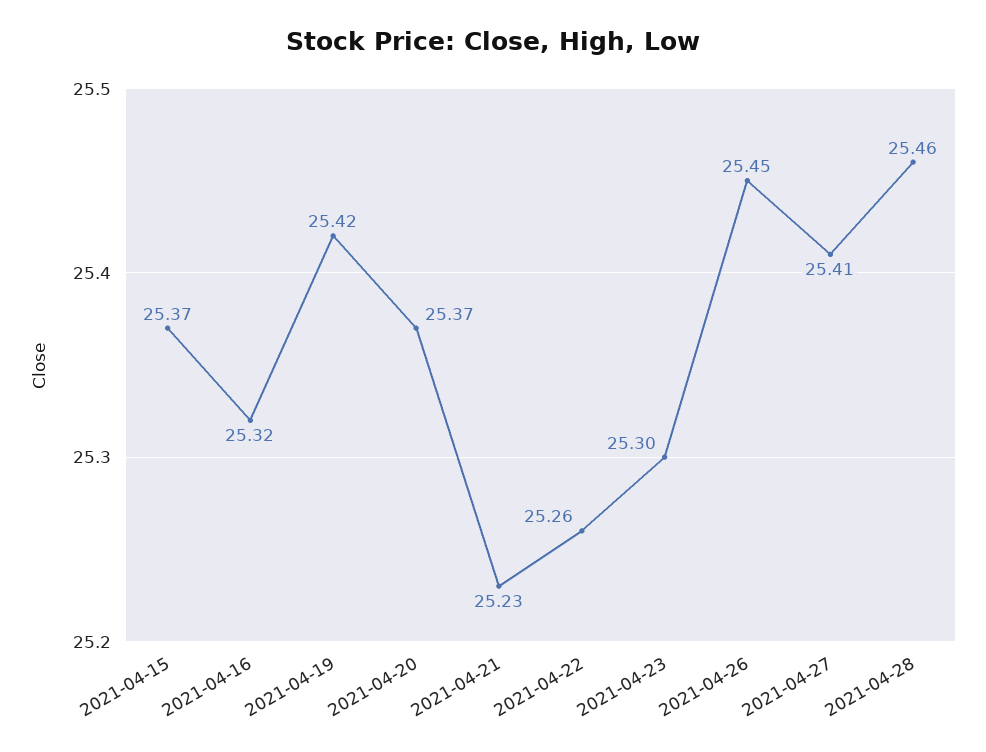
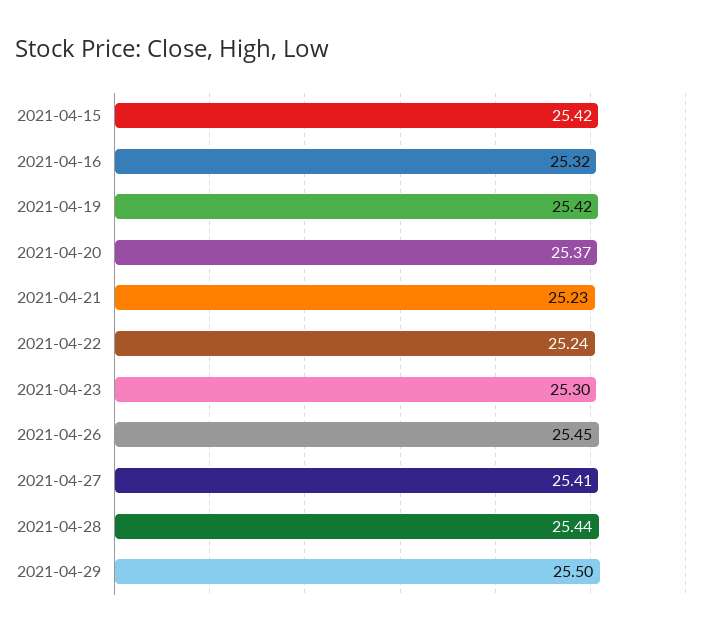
2021-04-15: 25.37 -> 25.42
2021-04-22: 25.26 -> 25.24
2021-04-28: 25.46 -> 25.44
2021-04-29: none -> 25.5

